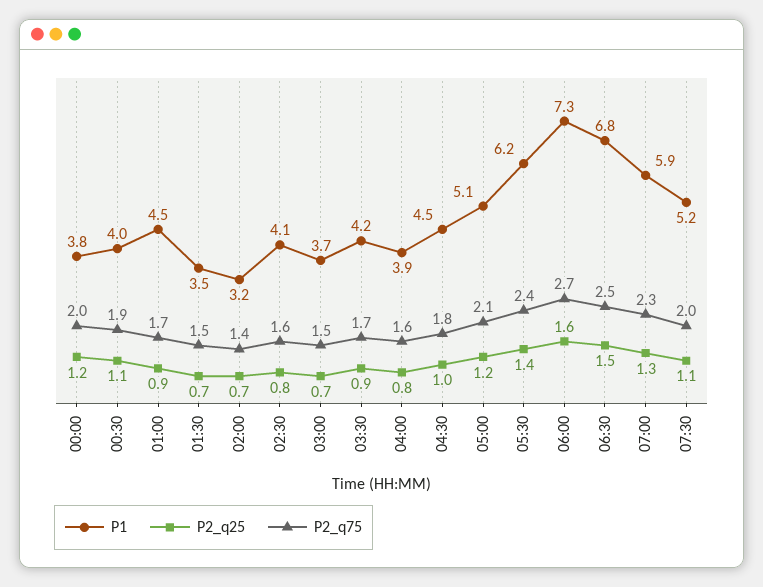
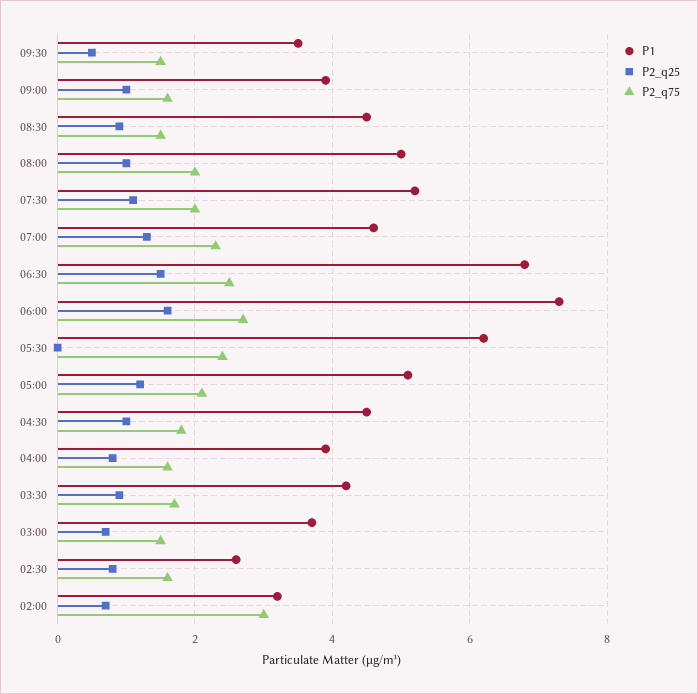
P1, 00:00: 3.8 -> none
P2_q25, 00:00: 1.2 -> none
P2_q75, 00:00: 2 -> none
P1, 00:30: 4 -> none
P2_q25, 00:30: 1.1 -> none
P2_q75, 00:30: 1.9 -> none
P1, 01:00: 4.5 -> none
P2_q25, 01:00: 0.9 -> none
P2_q75, 01:00: 1.7 -> none
P1, 01:30: 3.5 -> none
P2_q25, 01:30: 0.7 -> none
P2_q75, 01:30: 1.5 -> none
P2_q75, 02:00: 1.4 -> 3
P1, 02:30: 4.1 -> 2.5
P2_q25, 05:30: 1.4 -> 0
P1, 07:00: 5.9 -> 4.5
P1, 09:30: none -> 3.5
P2_q25, 09:30: none -> 0.5
P2_q75, 09:30: none -> 1.5
P1, 09:00: none -> 4
P2_q25, 09:00: none -> 1
P2_q75, 09:00: none -> 1.5
P1, 08:30: none -> 4.5
P2_q25, 08:30: none -> 1
P2_q75, 08:30: none -> 1.5
P1, 08:00: none -> 5
P2_q25, 08:00: none -> 1
P2_q75, 08:00: none -> 2

